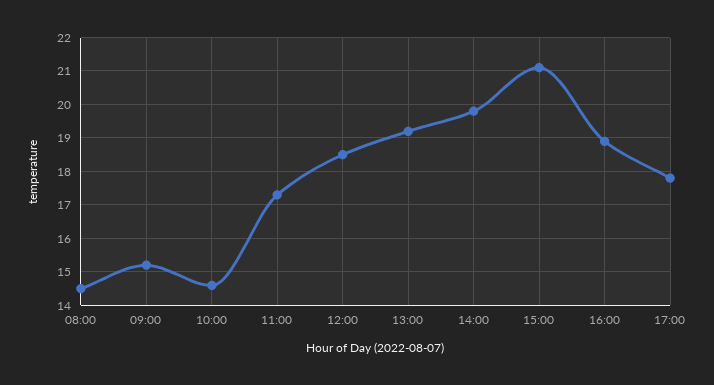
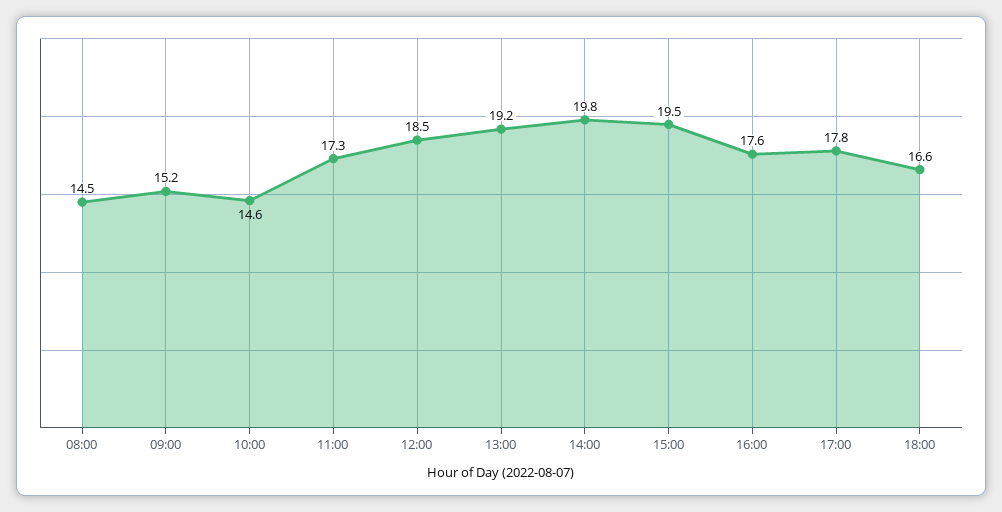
15:00: 21 -> 19.5
16:00: 19 -> 17.6
18:00: none -> 16.6

